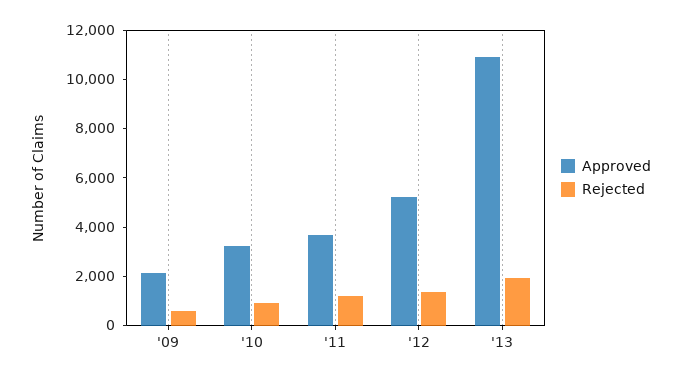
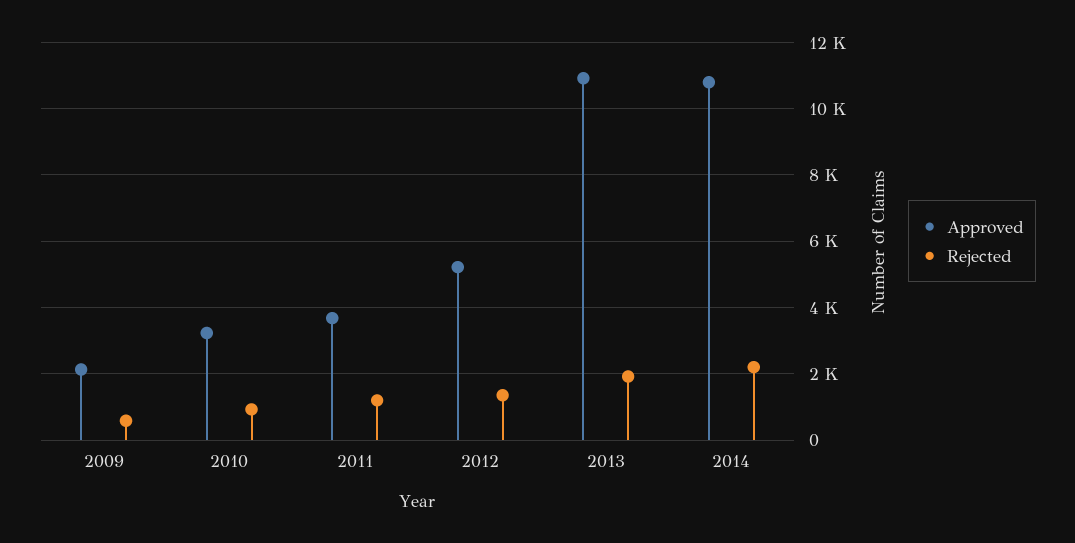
Approved, 2014: none -> 10800
Rejected, 2014: none -> 2200

